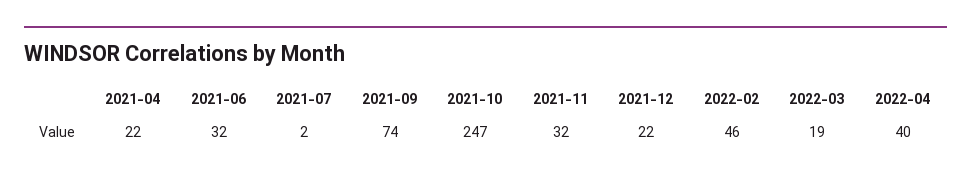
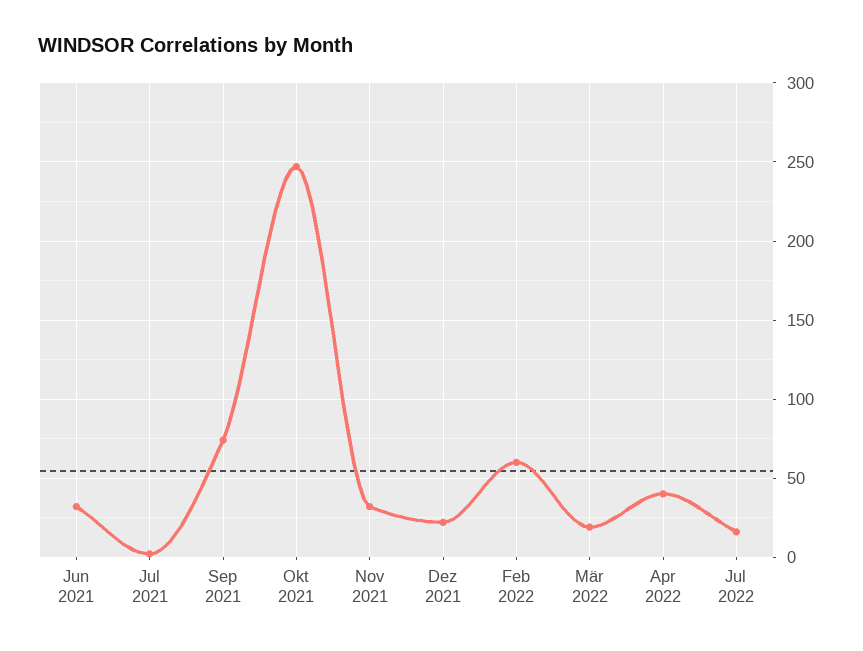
2021-04: 22 -> none
2022-02: 46 -> 60
Jul 2022: none -> 15

